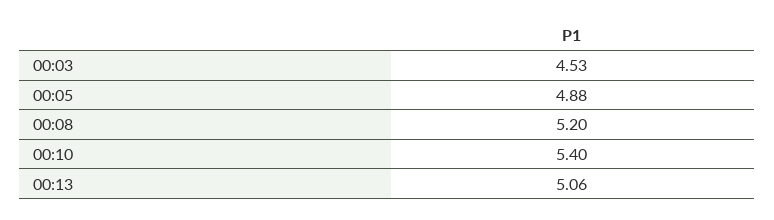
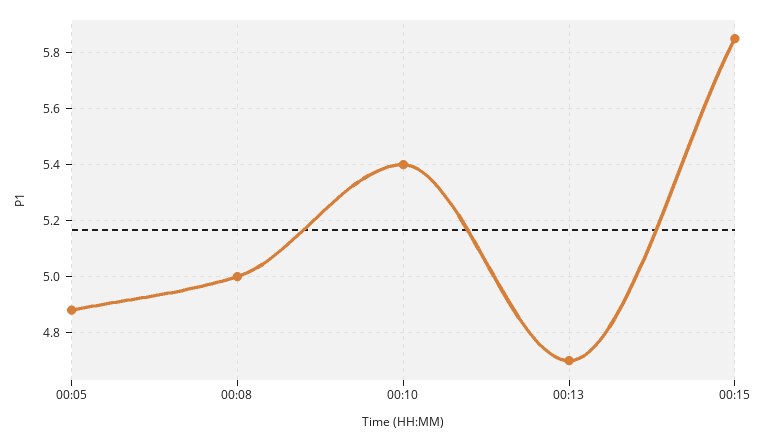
00:03: 4.53 -> none
00:08: 5.2 -> 5
00:13: 5.06 -> 4.7
00:15: none -> 5.85

